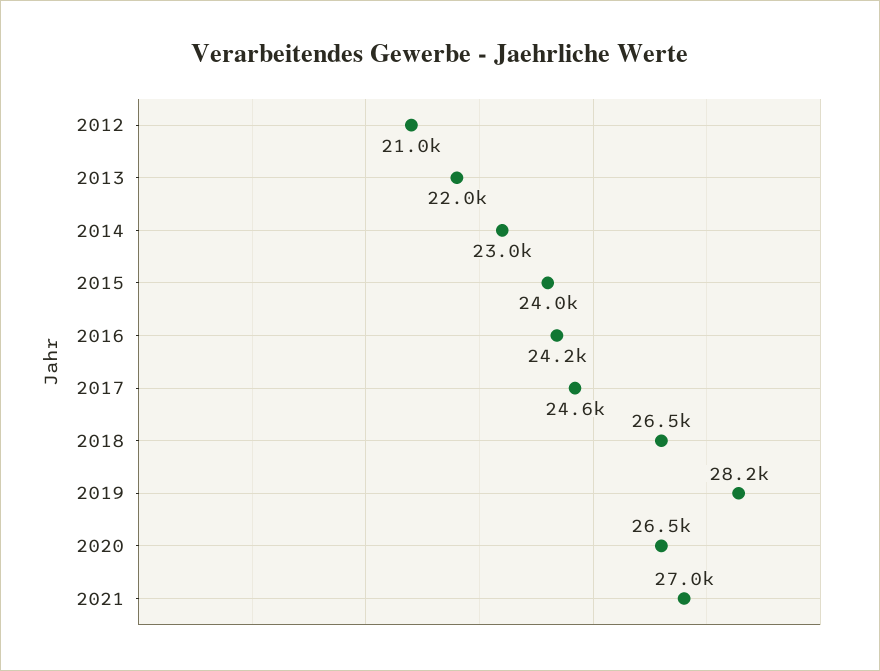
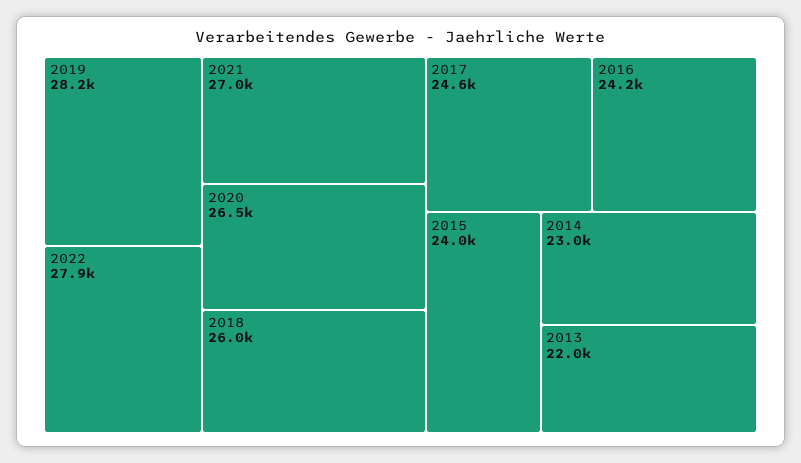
2012: 21000 -> none
2018: 26500 -> 26000
2022: none -> 27900

